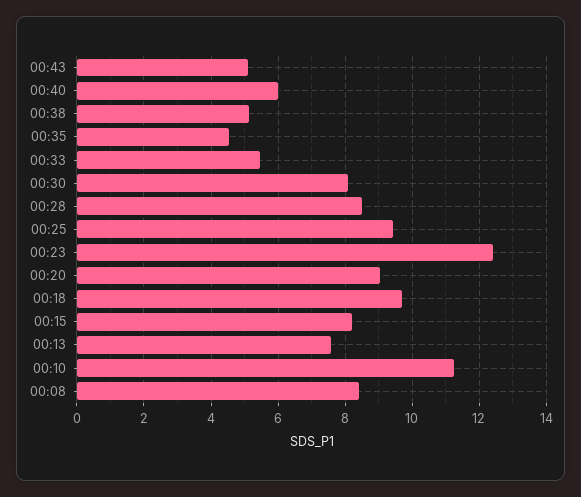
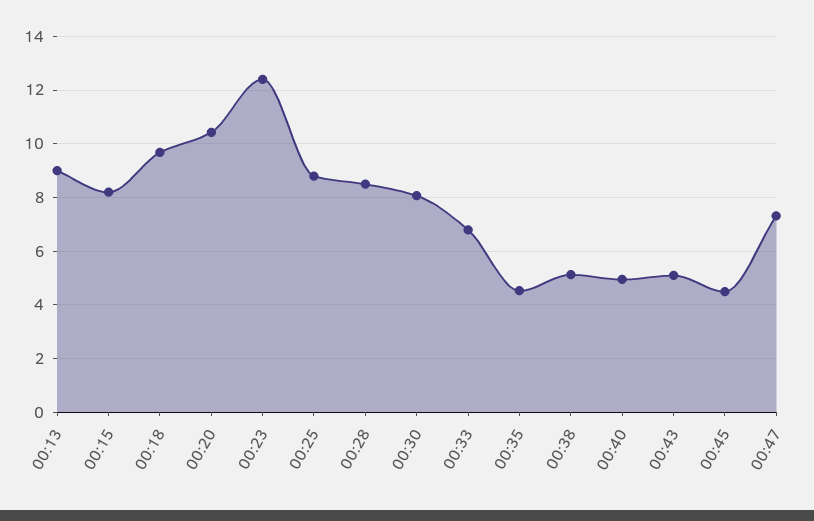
00:40: 6 -> 5
00:33: 5.4 -> 6.75
00:25: 9.4 -> 8.75
00:20: 9 -> 10.5
00:13: 7.6 -> 9
00:10: 11.2 -> none
00:08: 8.4 -> none
00:45: none -> 4.5
00:47: none -> 7.25

